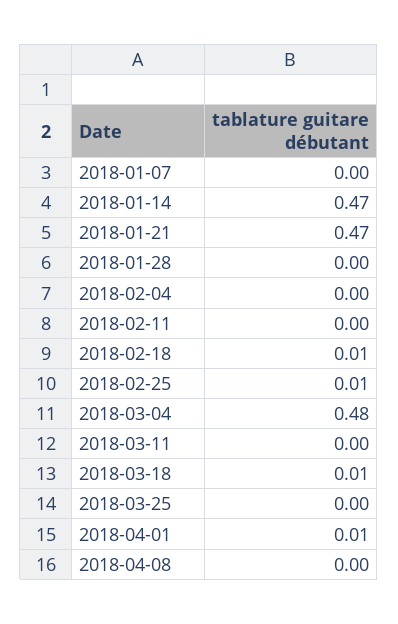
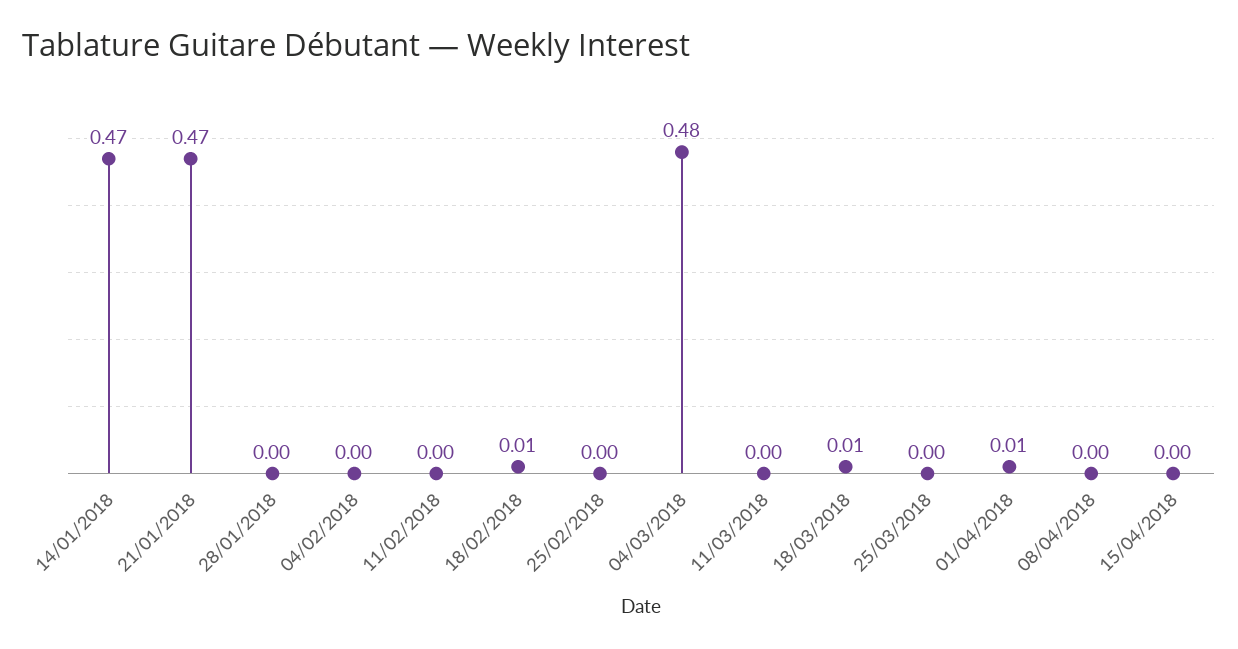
2018-01-07: 0 -> none
2018-02-25: 0.01 -> 0
15/04/2018: none -> 0

